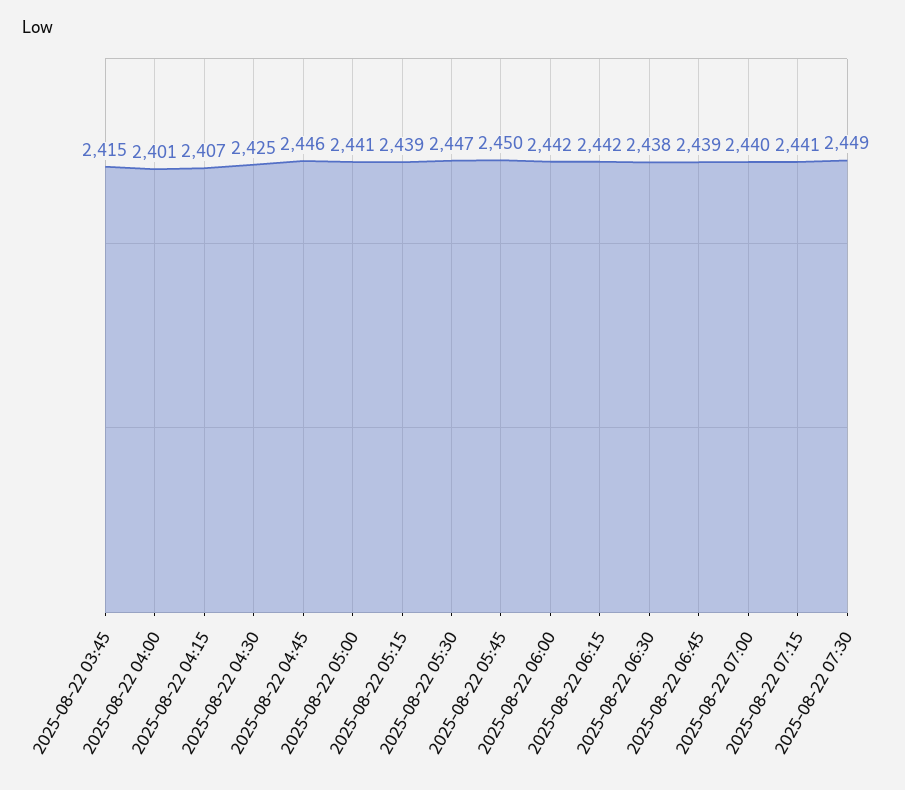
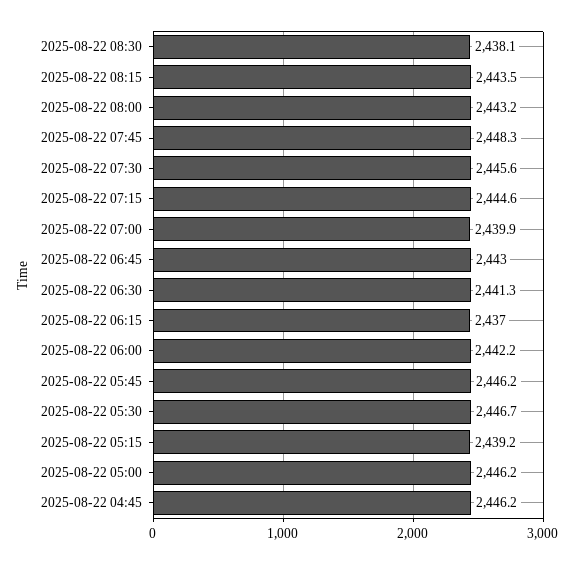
2025-08-22 03:45: 2415 -> none
2025-08-22 04:00: 2401 -> none
2025-08-22 04:15: 2407 -> none
2025-08-22 04:30: 2425 -> none
2025-08-22 05:00: 2441 -> 2446.2
2025-08-22 05:45: 2450 -> 2446.2
2025-08-22 06:15: 2442 -> 2437
2025-08-22 06:30: 2438 -> 2441.3
2025-08-22 06:45: 2439 -> 2443
2025-08-22 07:15: 2441 -> 2444.6
2025-08-22 07:30: 2449 -> 2445.6
2025-08-22 08:30: none -> 2438.1
2025-08-22 08:15: none -> 2443.5
2025-08-22 08:00: none -> 2443.2
2025-08-22 07:45: none -> 2448.3

